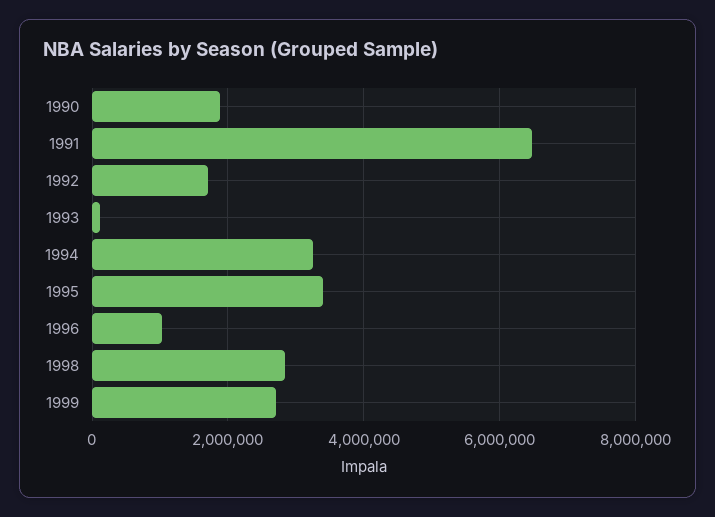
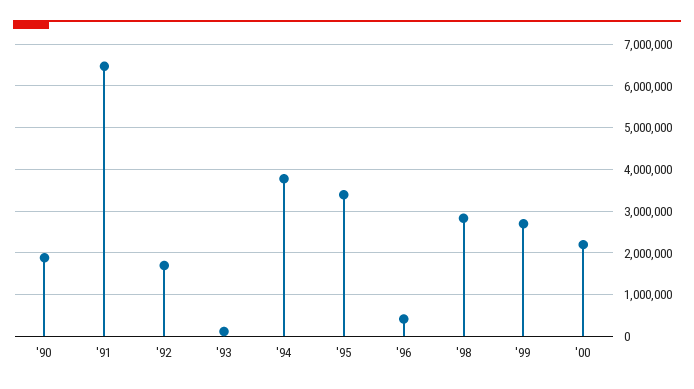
1994: 3200000 -> 3800000
1996: 1000000 -> 400000
'00: none -> 2200000

